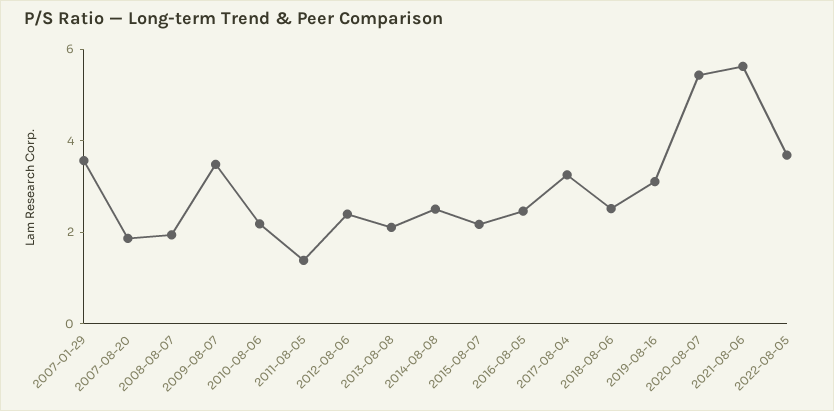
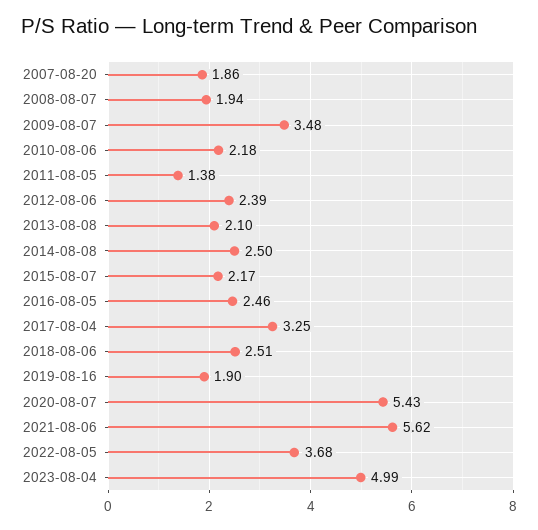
2007-01-29: 3.5 -> none
2019-08-16: 3 -> 1.9
2023-08-04: none -> 4.99

